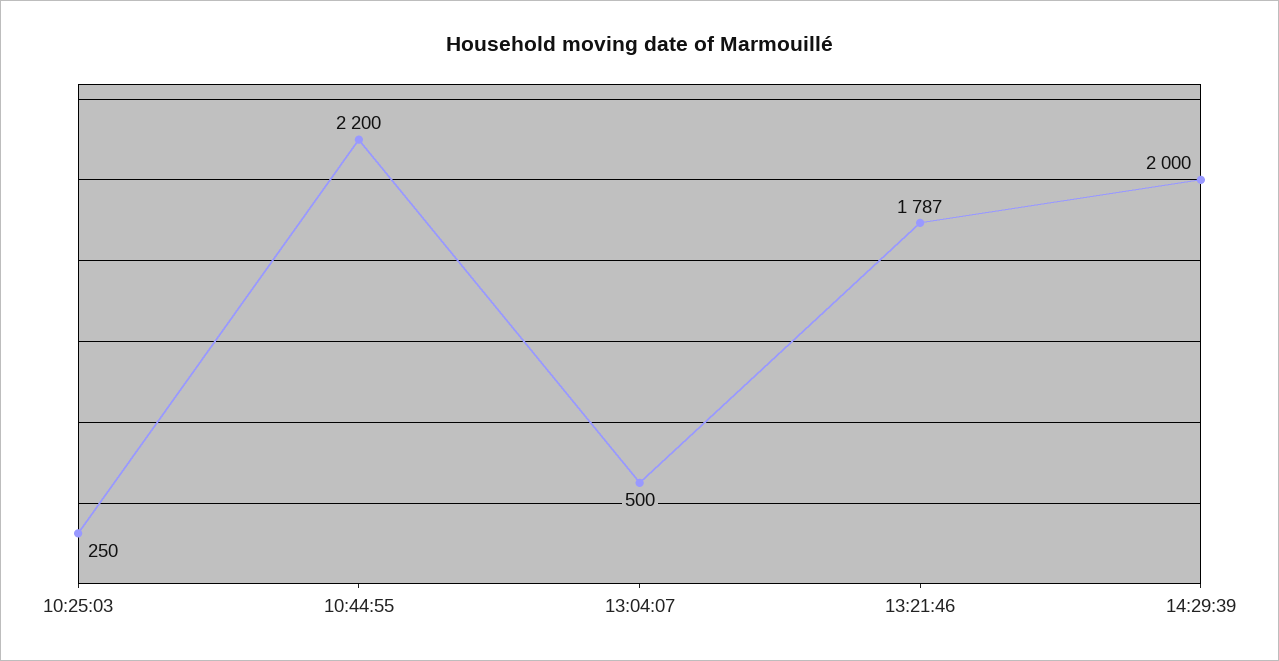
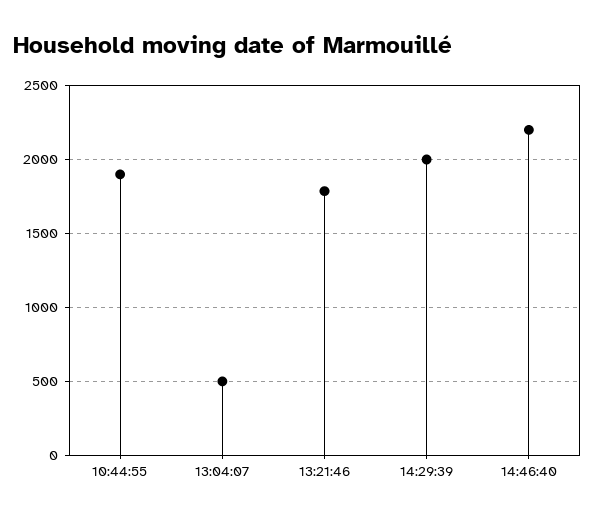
10:25:03: 250 -> none
10:44:55: 2200 -> 1900
14:46:40: none -> 2200

